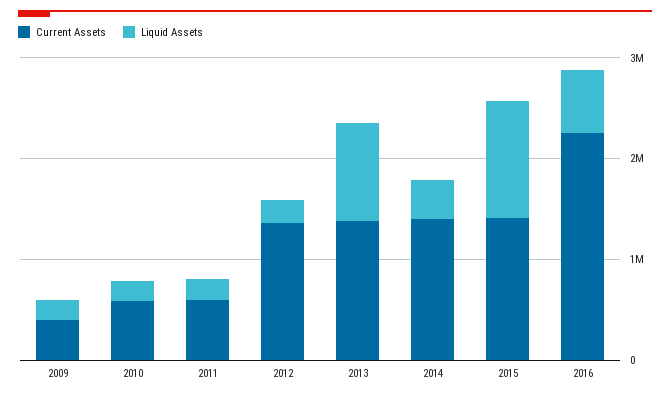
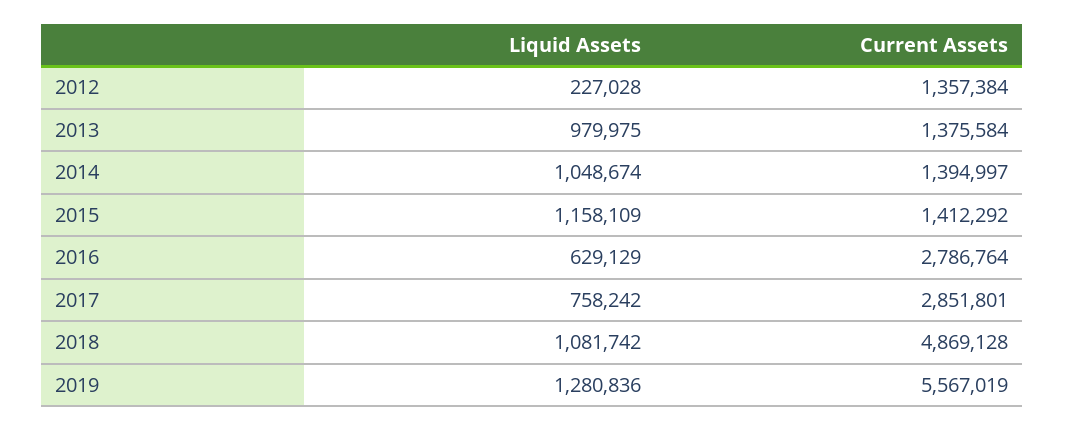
Current Assets, 2009: 400000 -> none
Liquid Assets, 2009: 200000 -> none
Current Assets, 2010: 600000 -> none
Liquid Assets, 2010: 200000 -> none
Current Assets, 2011: 600000 -> none
Liquid Assets, 2011: 200000 -> none
Liquid Assets, 2014: 400000 -> 1048674
Current Assets, 2016: 2200000 -> 2786764
Liquid Assets, 2017: none -> 758242
Current Assets, 2017: none -> 2851801
Liquid Assets, 2018: none -> 1081742
Current Assets, 2018: none -> 4869128
Liquid Assets, 2019: none -> 1280836
Current Assets, 2019: none -> 5567019

